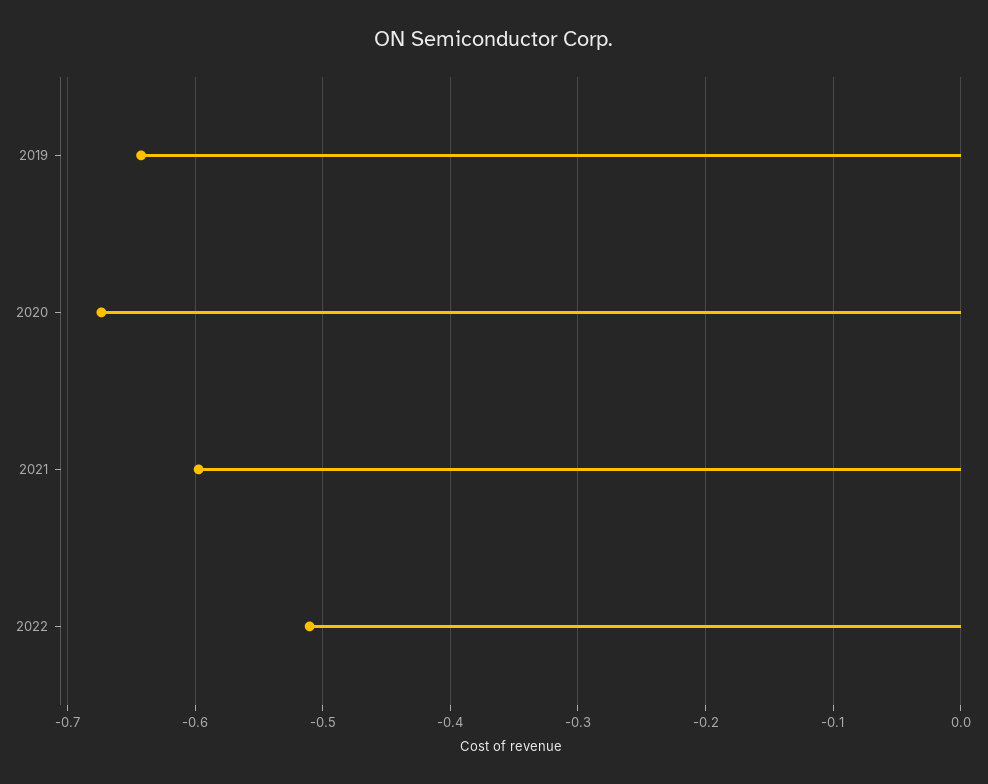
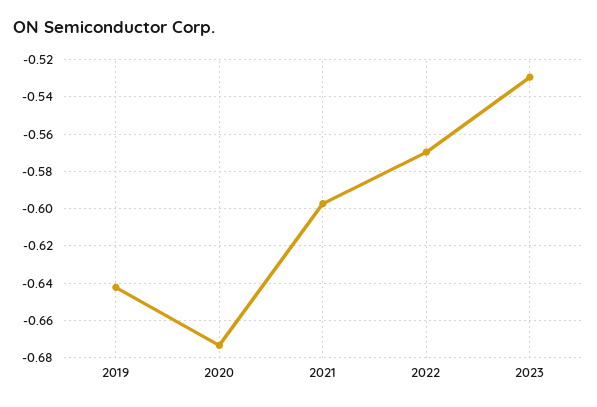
2022: -0.51 -> -0.57
2023: none -> -0.53

